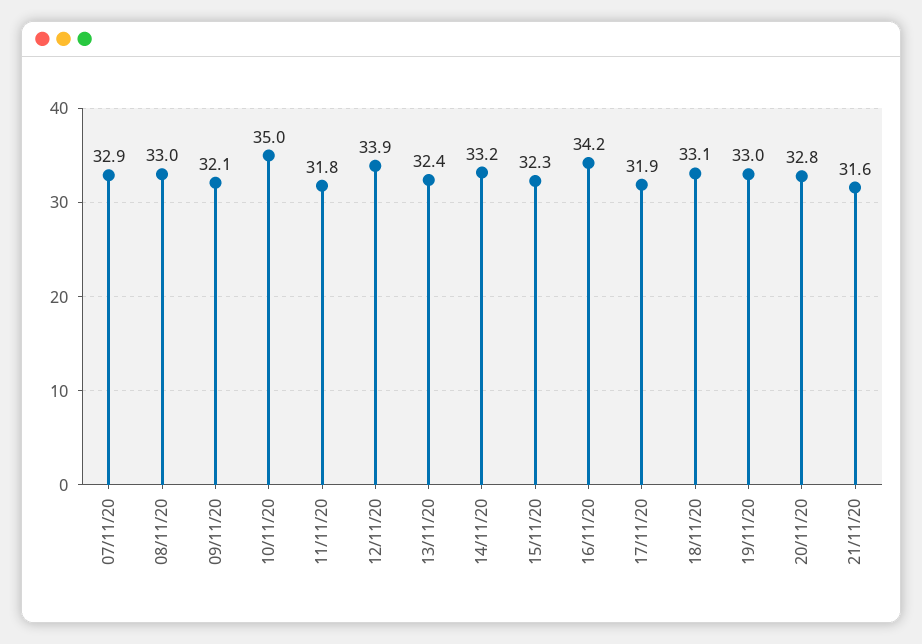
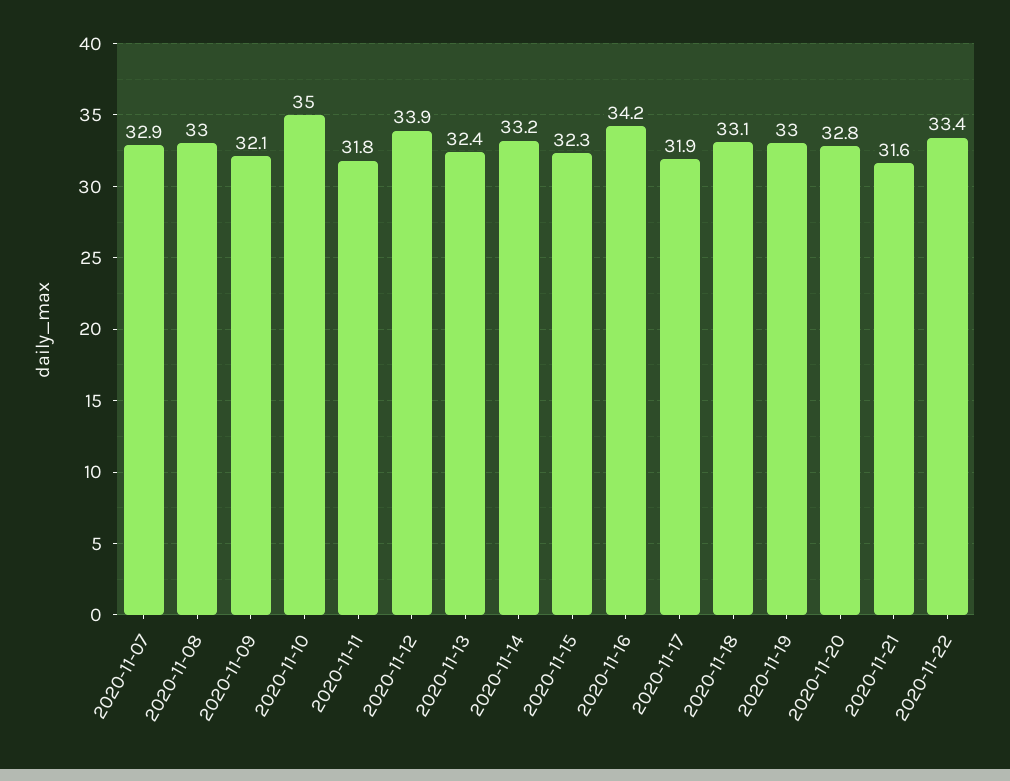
2020-11-22: none -> 33.4

